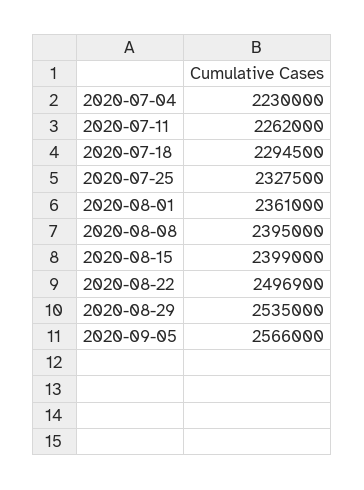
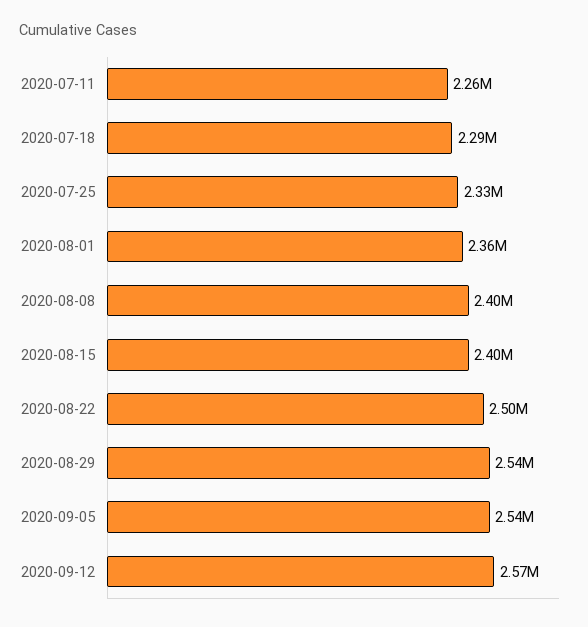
2020-07-04: 2230000 -> none
2020-09-05: 2566000 -> 2540000
2020-09-12: none -> 2570000

